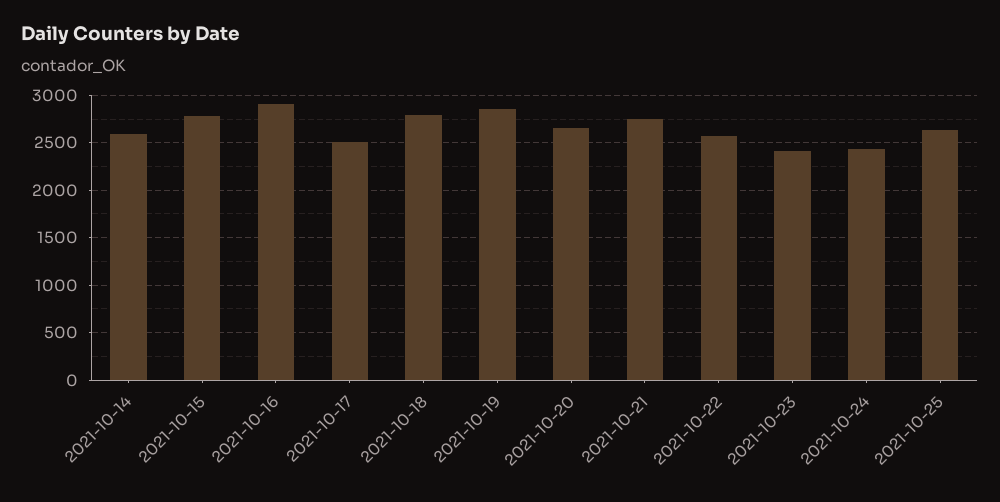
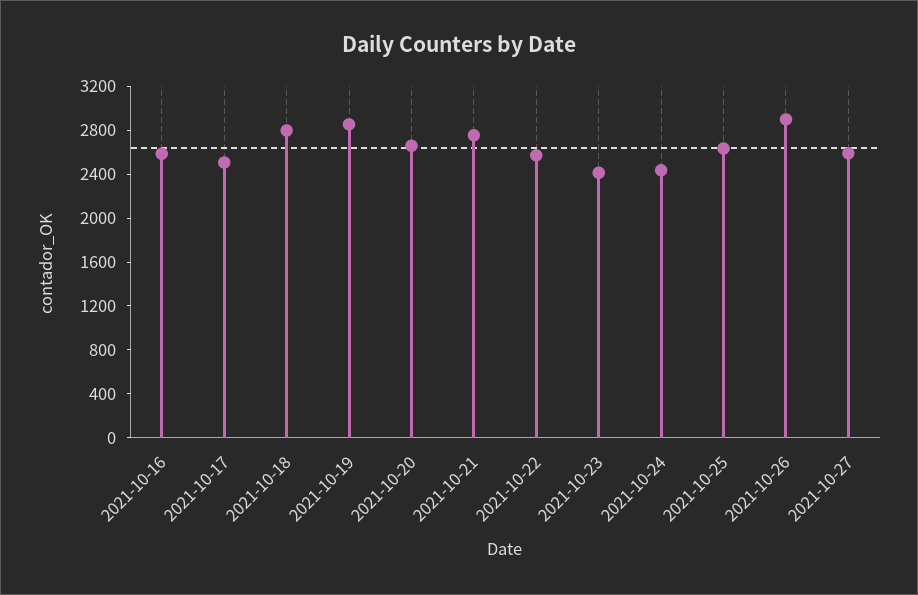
2021-10-14: 2600 -> none
2021-10-15: 2800 -> none
2021-10-16: 2900 -> 2600
2021-10-26: none -> 2900
2021-10-27: none -> 2600

